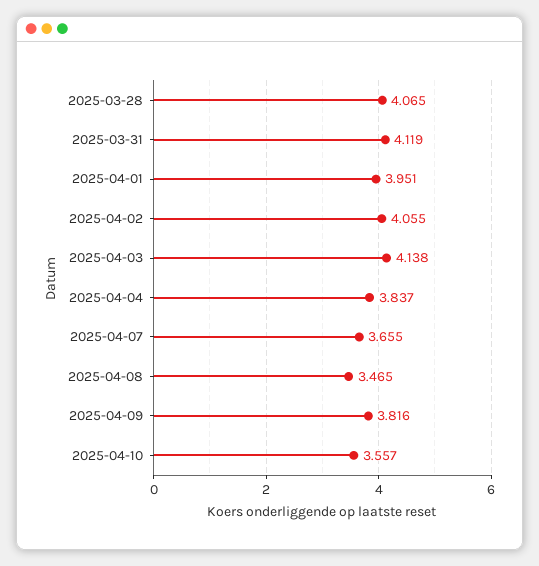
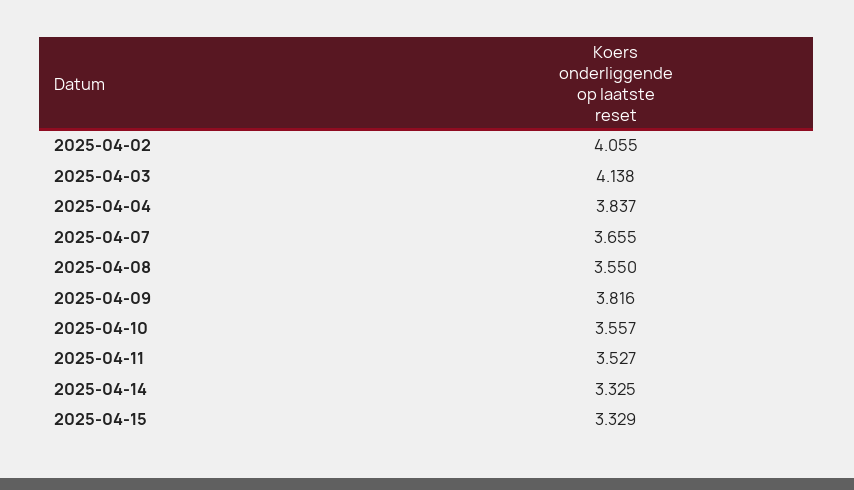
2025-03-28: 4.065 -> none
2025-03-31: 4.119 -> none
2025-04-01: 3.951 -> none
2025-04-08: 3.465 -> 3.55
2025-04-11: none -> 3.527
2025-04-14: none -> 3.325
2025-04-15: none -> 3.329

